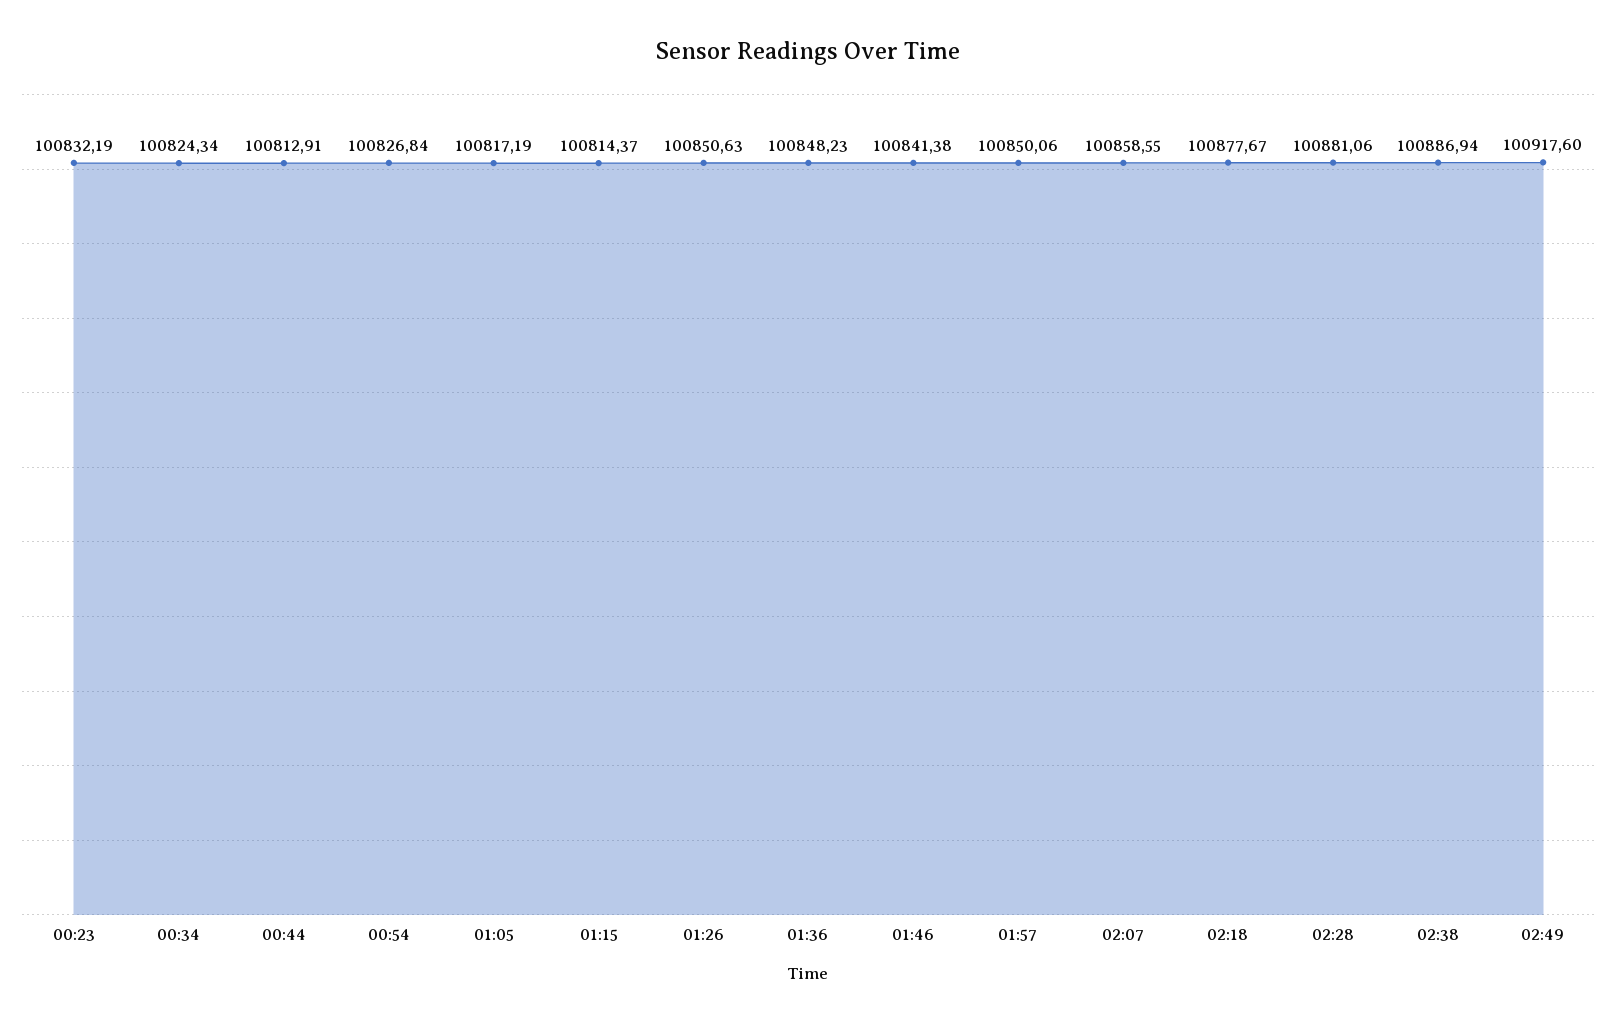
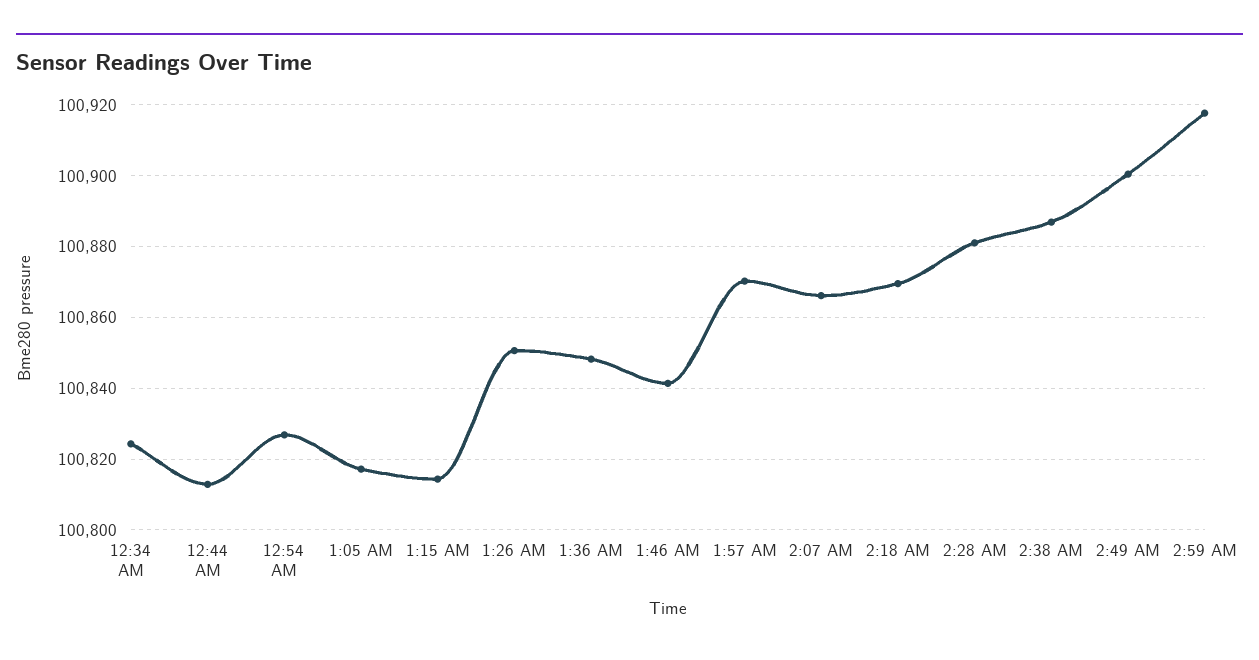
00:23: 100832.19 -> none
01:57: 100850.06 -> 100870
02:07: 100858.55 -> 100866
02:18: 100877.67 -> 100870
02:49: 100917.6 -> 100900
2:59 AM: none -> 100918

